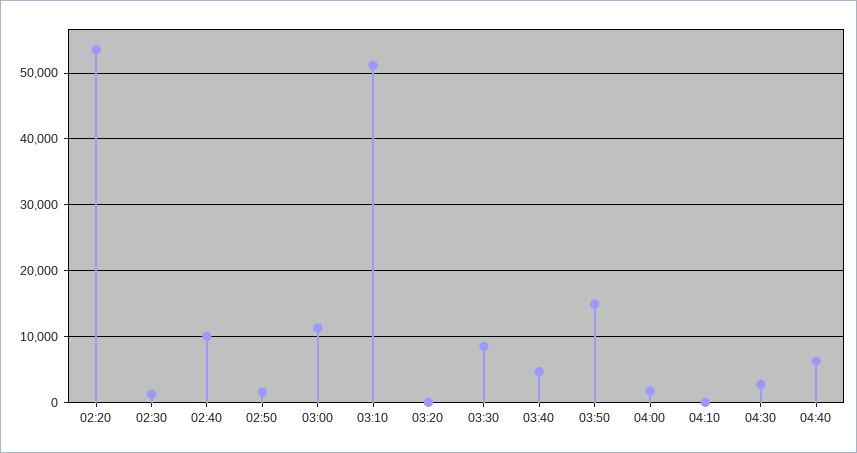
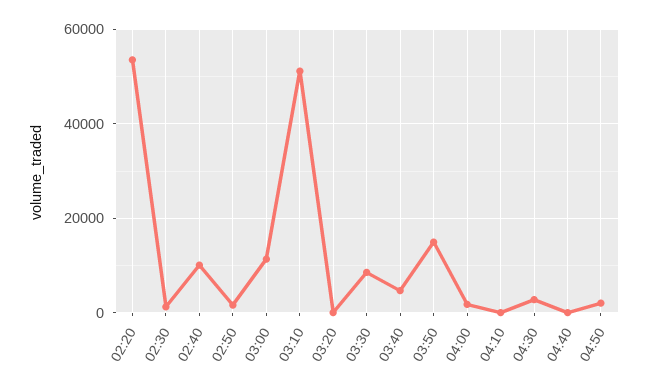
04:40: 6000 -> 0
04:50: none -> 2000

